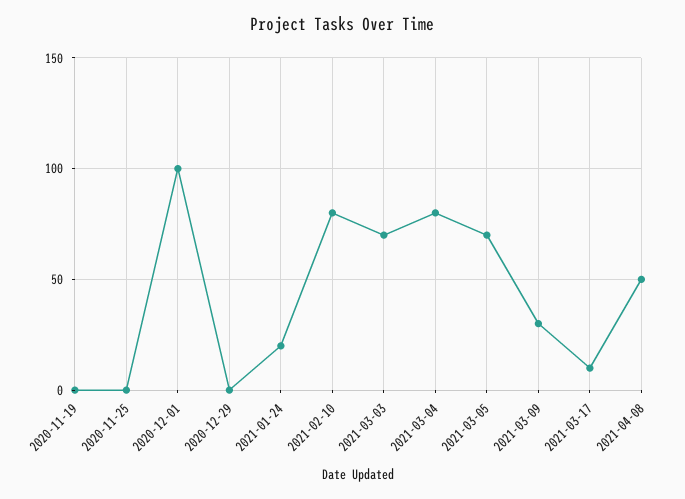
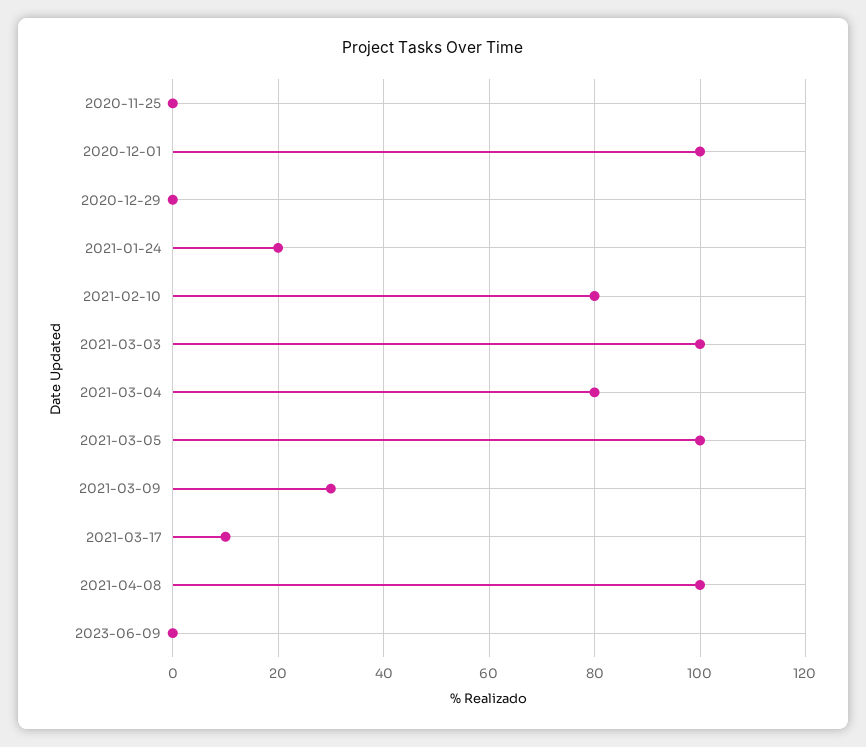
2020-11-19: 0 -> none
2021-03-03: 70 -> 100
2021-03-05: 70 -> 100
2021-04-08: 50 -> 100
2023-06-09: none -> 0

